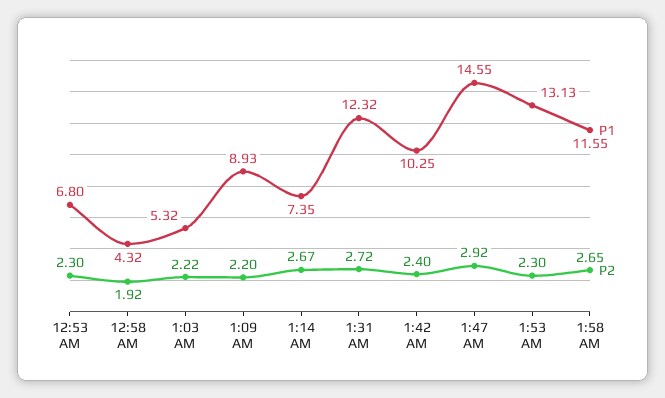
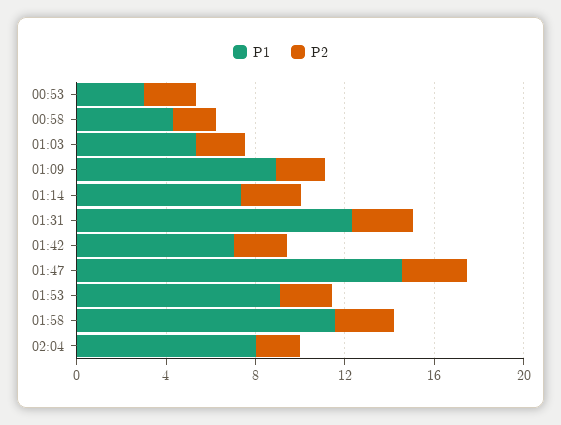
P1, 12:53 AM: 6.8 -> 3
P1, 1:42 AM: 10.25 -> 7
P1, 1:53 AM: 13.13 -> 9
P1, 02:04: none -> 8
P2, 02:04: none -> 2

